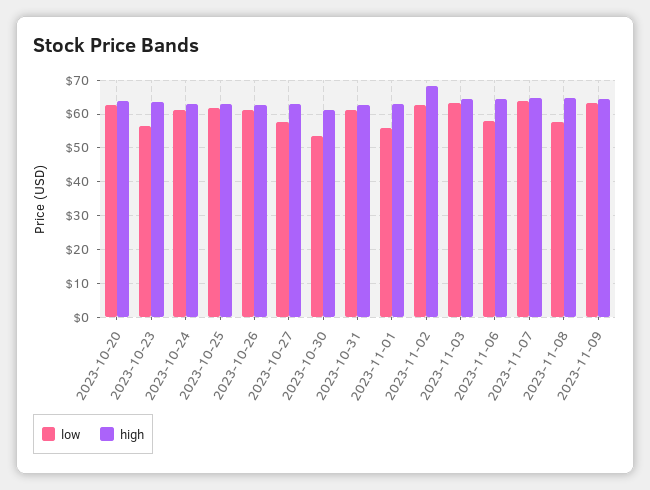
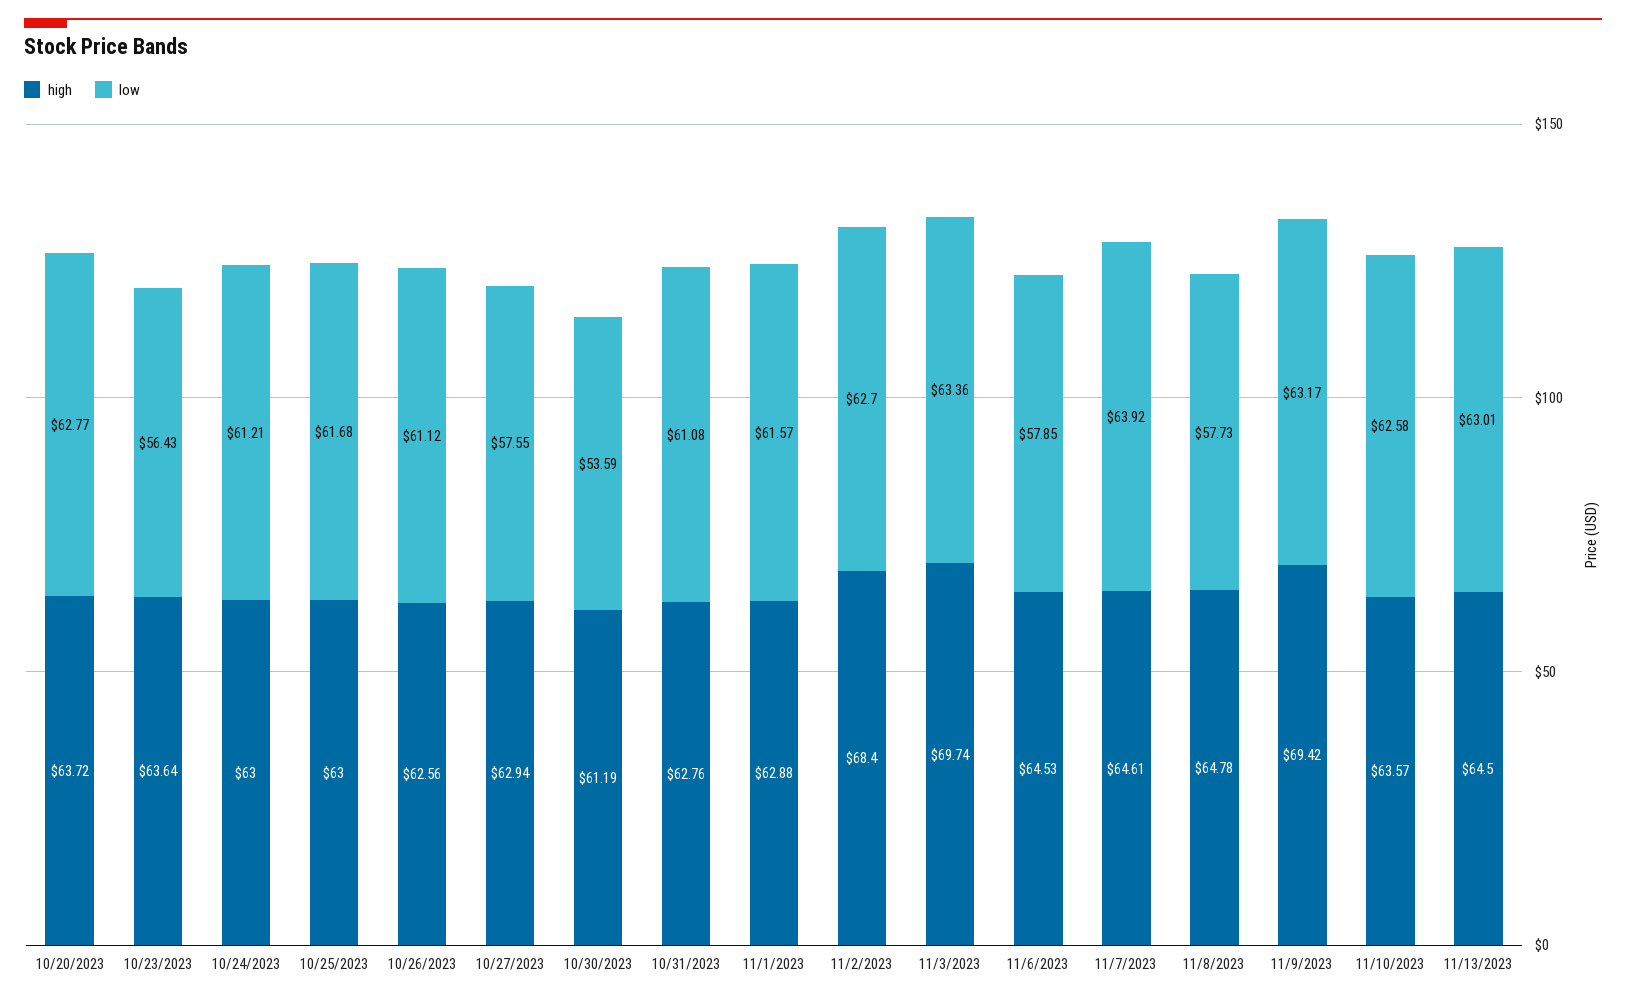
low, 2023-11-01: 56 -> 61.57
high, 2023-11-03: 64 -> 69.74
high, 2023-11-09: 64 -> 69.42
high, 11/10/2023: none -> 63.57
low, 11/10/2023: none -> 62.58
high, 11/13/2023: none -> 64.5
low, 11/13/2023: none -> 63.01

